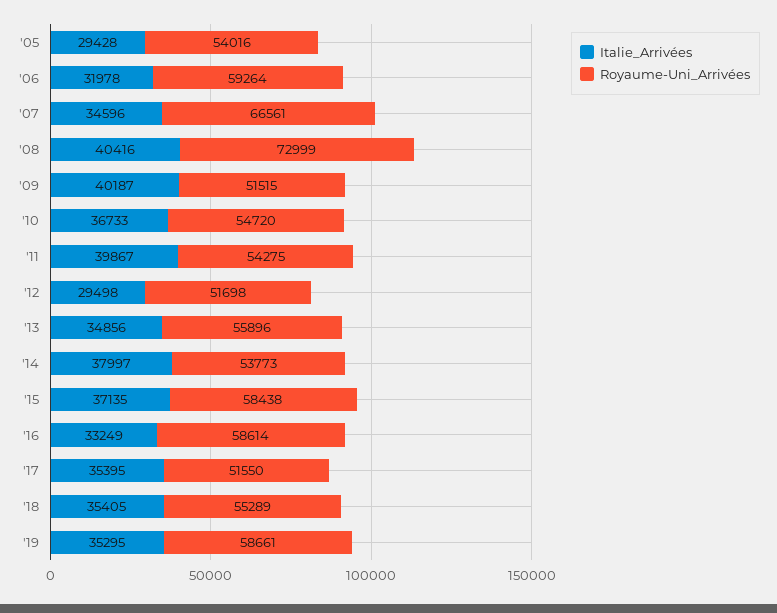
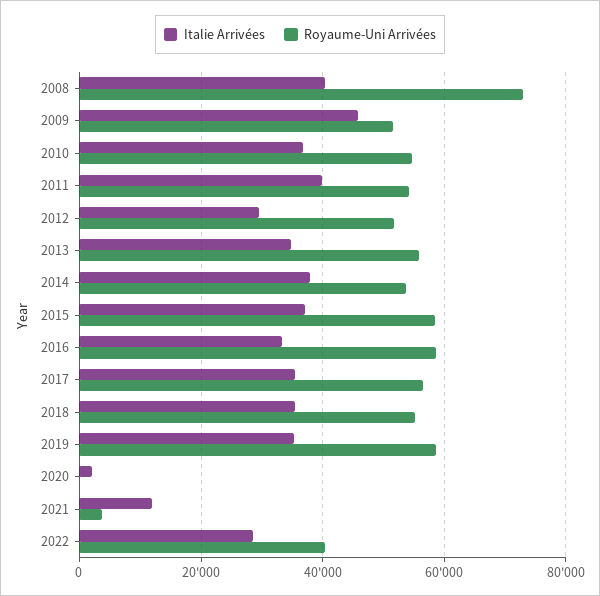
Italie_Arrivées, '05: 29428 -> none
Royaume-Uni_Arrivées, '05: 54016 -> none
Italie_Arrivées, '06: 31978 -> none
Royaume-Uni_Arrivées, '06: 59264 -> none
Italie_Arrivées, '07: 34596 -> none
Royaume-Uni_Arrivées, '07: 66561 -> none
Italie_Arrivées, '09: 40187 -> 46000
Royaume-Uni_Arrivées, '17: 51550 -> 56000
Italie_Arrivées, 2020: none -> 2000
Royaume-Uni_Arrivées, 2020: none -> 0
Italie_Arrivées, 2021: none -> 12000
Royaume-Uni_Arrivées, 2021: none -> 4000
Italie_Arrivées, 2022: none -> 28000
Royaume-Uni_Arrivées, 2022: none -> 40000

